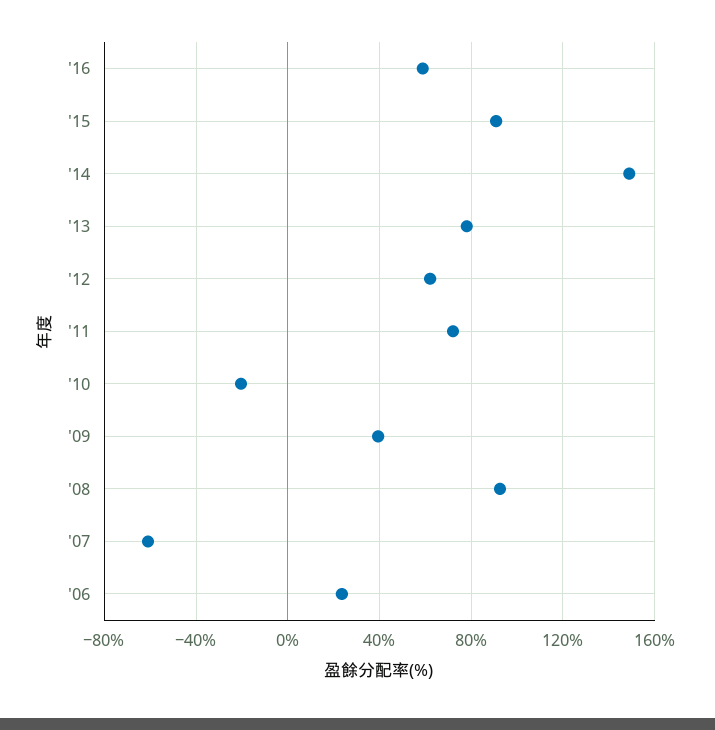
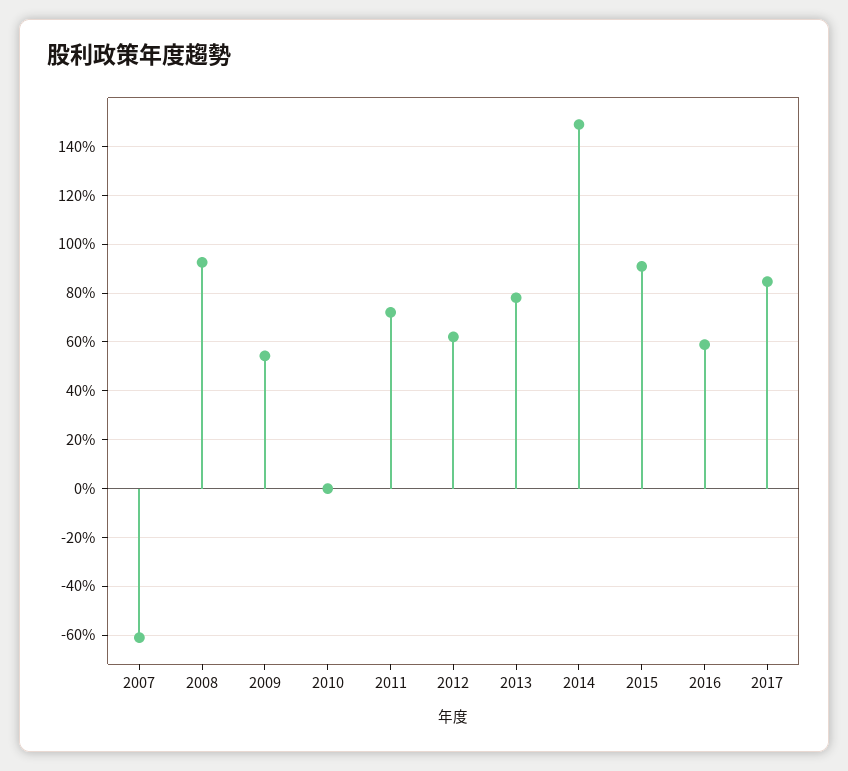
'10: -20 -> 0
'09: 40 -> 55
'06: 25 -> none
2017: none -> 85

